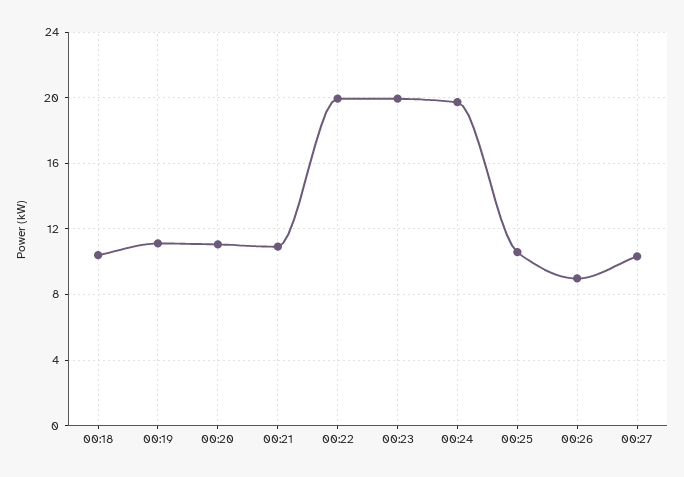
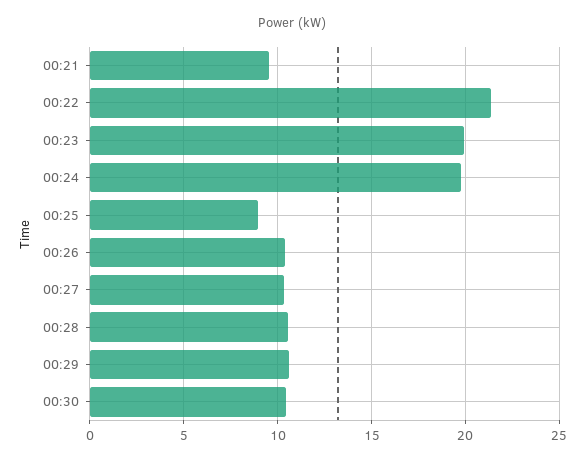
00:18: 10.5 -> none
00:19: 11 -> none
00:20: 11 -> none
00:21: 11 -> 9.5
00:22: 20 -> 21.5
00:25: 10.5 -> 9
00:26: 9 -> 10.5
00:28: none -> 10.5
00:29: none -> 10.5
00:30: none -> 10.5

